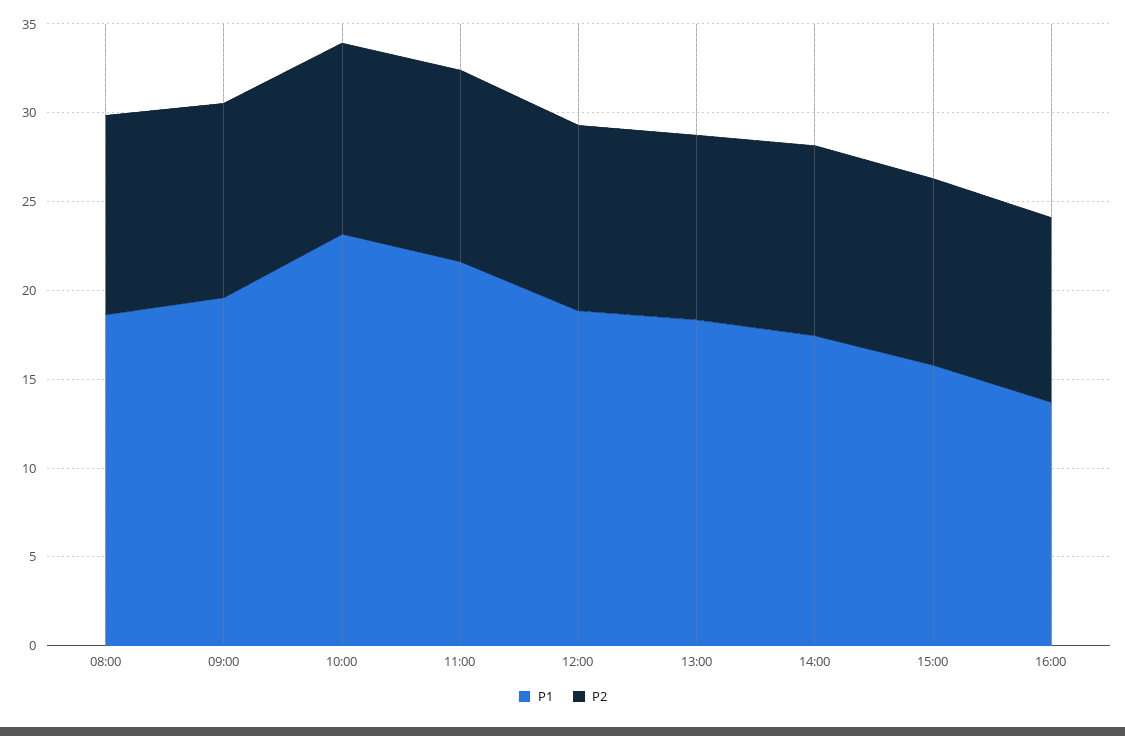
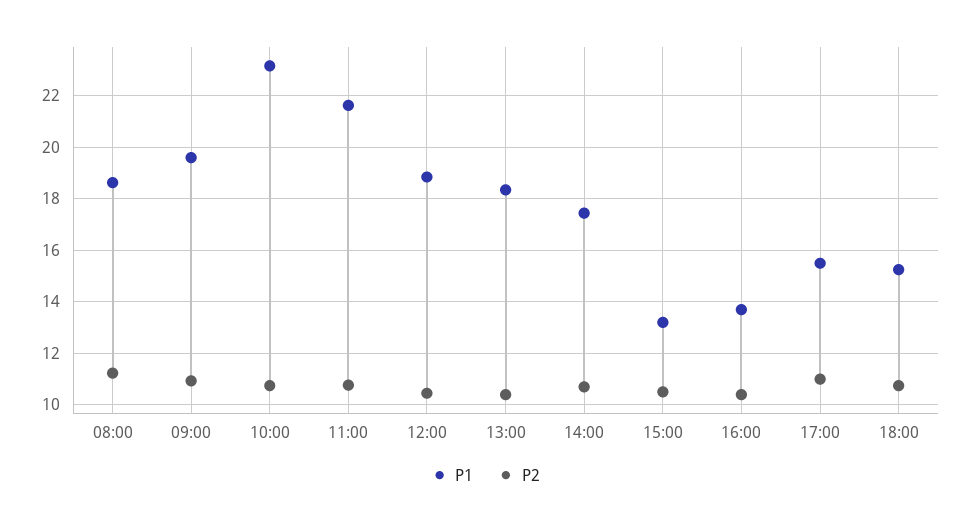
P1, 15:00: 16 -> 13.25
P1, 17:00: none -> 15.5
P2, 17:00: none -> 11
P1, 18:00: none -> 15.25
P2, 18:00: none -> 10.75

